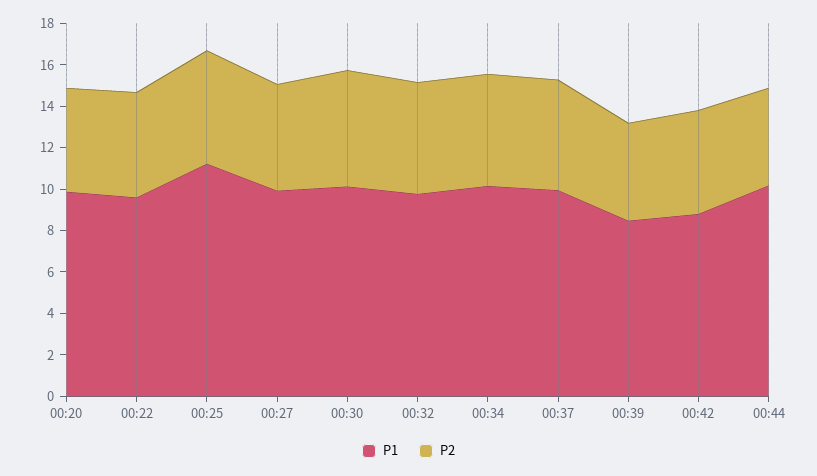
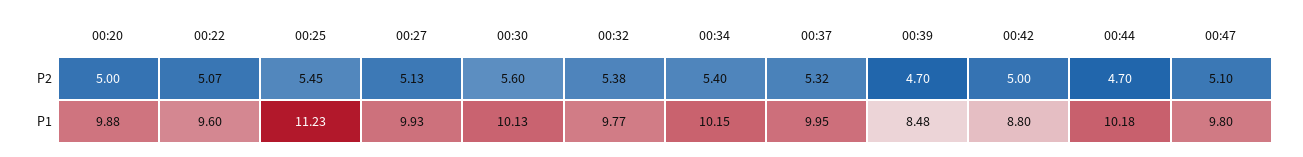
P2, 00:47: none -> 5.1
P1, 00:47: none -> 9.8

